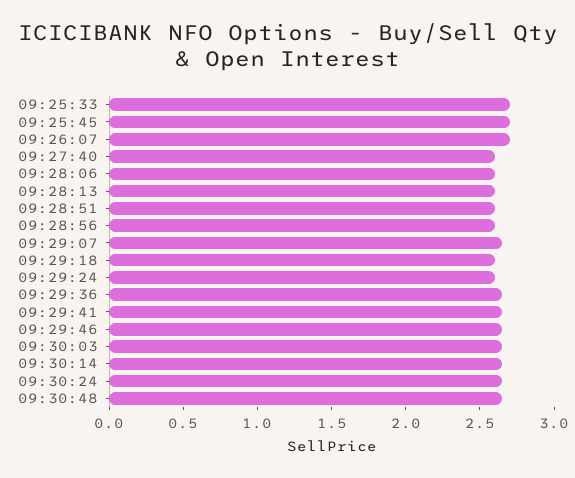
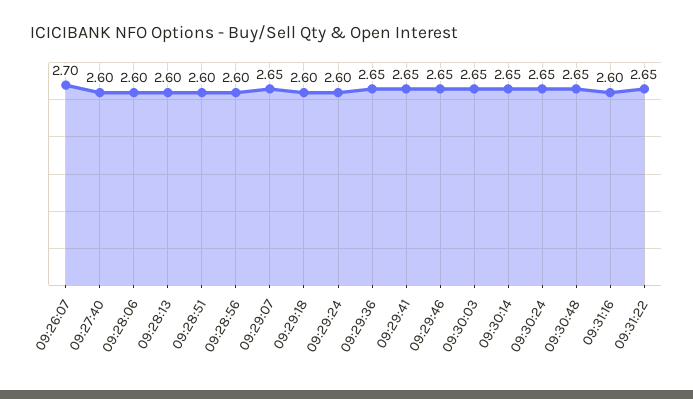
09:25:33: 2.7 -> none
09:25:45: 2.7 -> none
09:31:16: none -> 2.6
09:31:22: none -> 2.65

